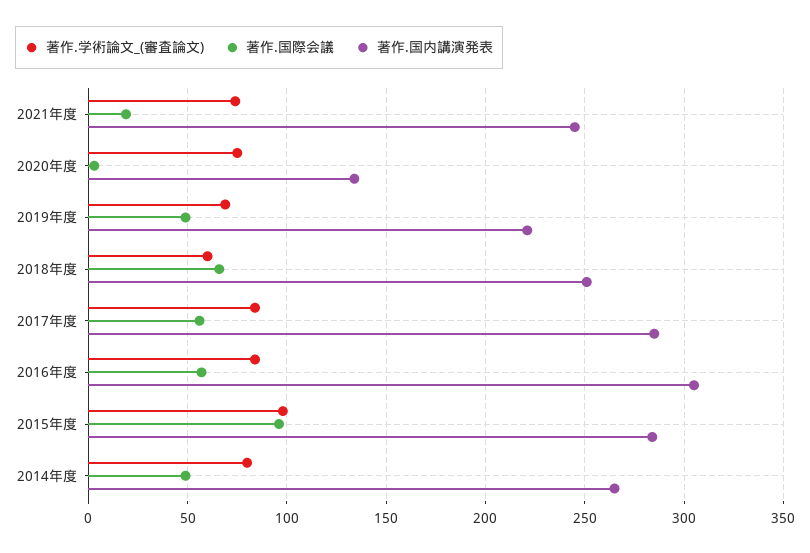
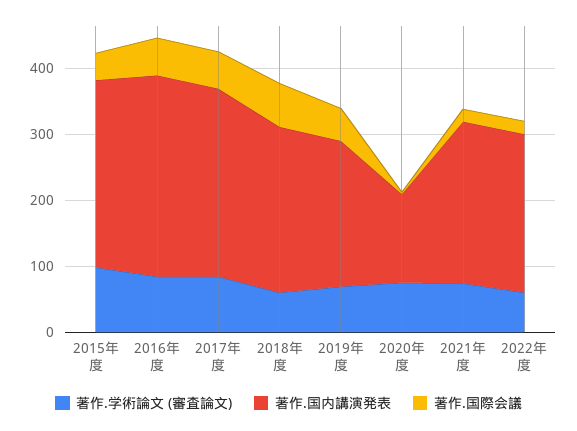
著作.国際会議, 2015年度: 95 -> 40
著作.学術論文_(審査論文), 2014年度: 80 -> none
著作.国際会議, 2014年度: 50 -> none
著作.国内講演発表, 2014年度: 265 -> none
著作.学術論文_(審査論文), 2022年度: none -> 60
著作.国内講演発表, 2022年度: none -> 240
著作.国際会議, 2022年度: none -> 20

